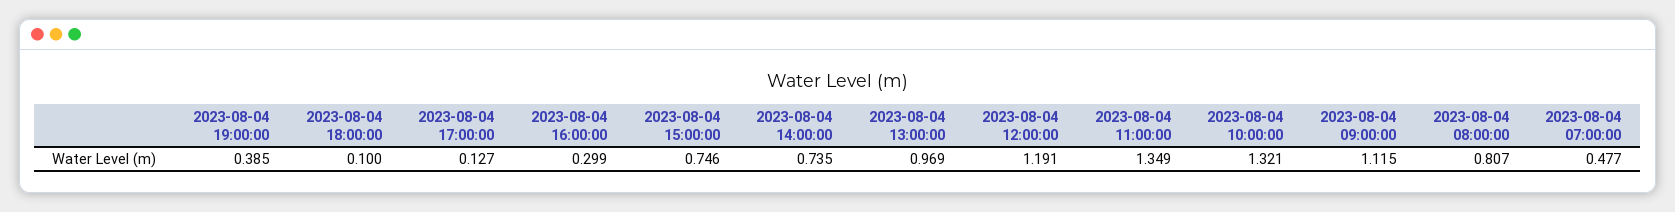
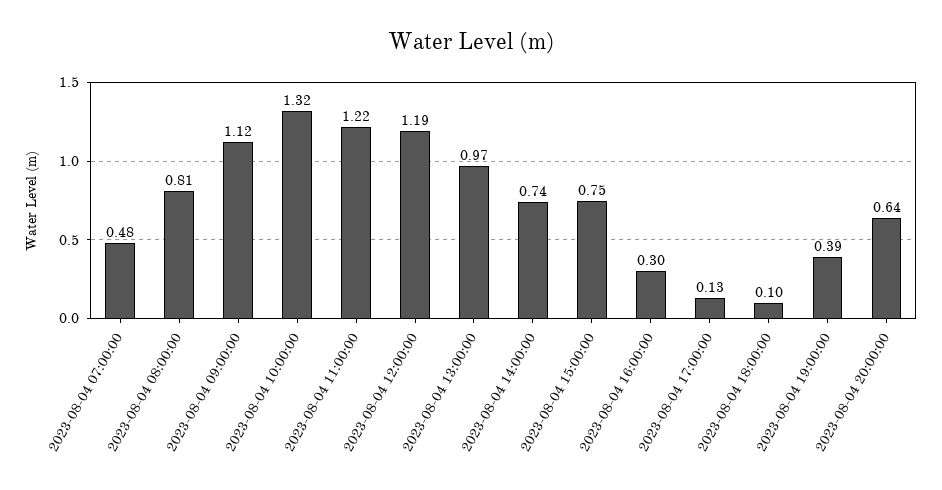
2023-08-04 11:00:00: 1.349 -> 1.22
2023-08-04 20:00:00: none -> 0.64

